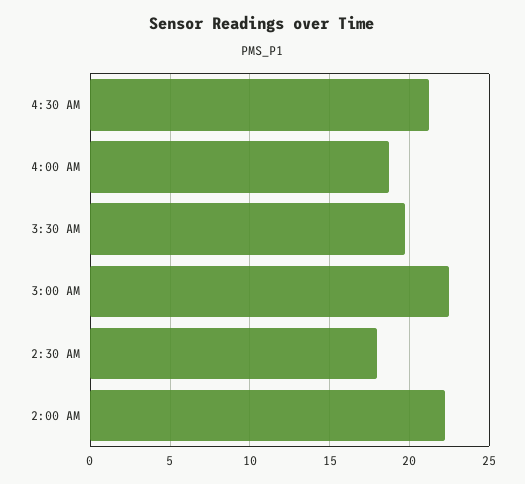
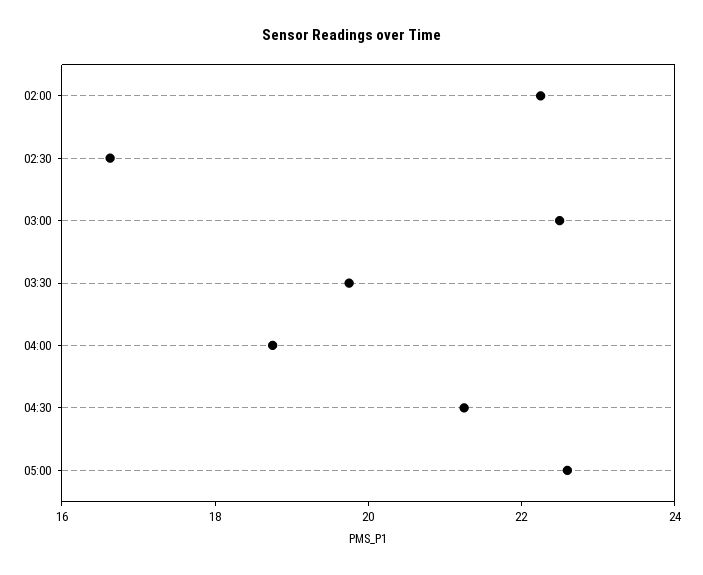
2:30 AM: 18 -> 16.5
05:00: none -> 22.5

